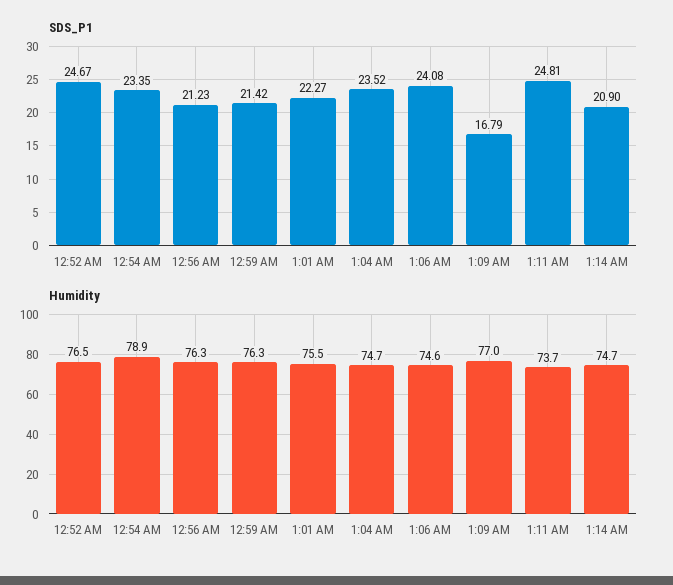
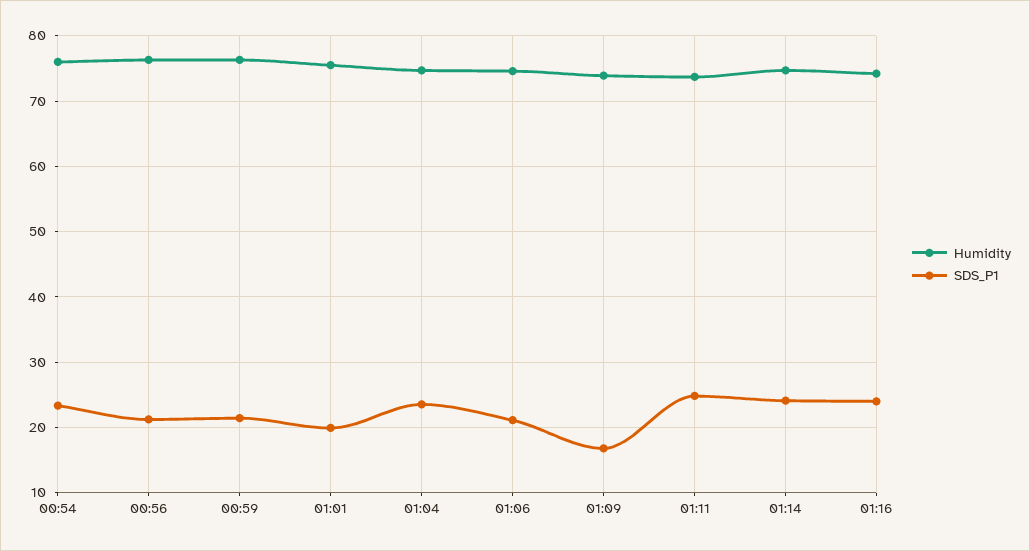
SDS_P1, 12:52 AM: 24.67 -> none
SDS_P1, 1:01 AM: 22.27 -> 20
SDS_P1, 1:06 AM: 24.08 -> 21
SDS_P1, 1:14 AM: 20.9 -> 24
Humidity, 12:52 AM: 76.5 -> none
Humidity, 12:54 AM: 78.9 -> 76
Humidity, 1:09 AM: 77 -> 74
Humidity, 01:16: none -> 74
SDS_P1, 01:16: none -> 24

